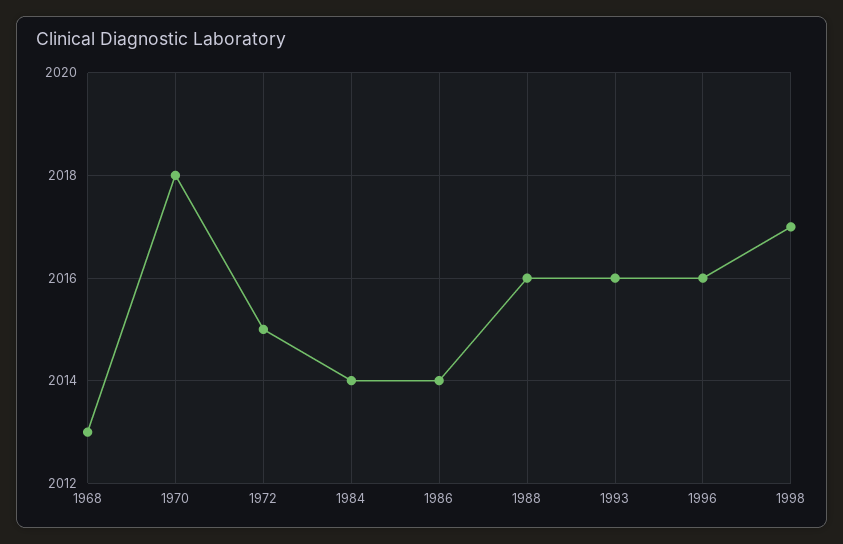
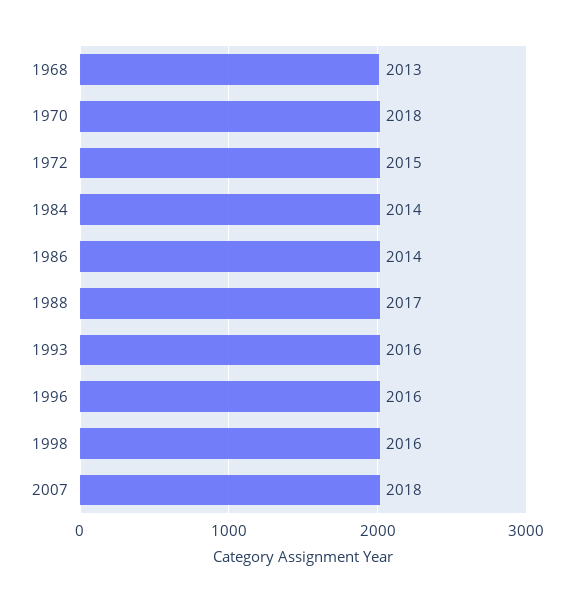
1988: 2016 -> 2017
1998: 2017 -> 2016
2007: none -> 2018

